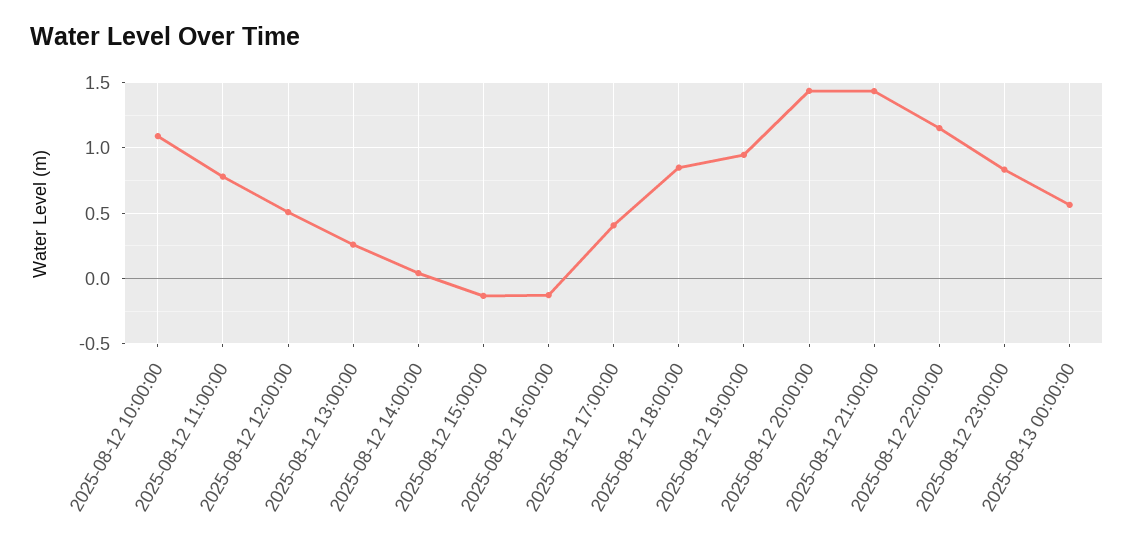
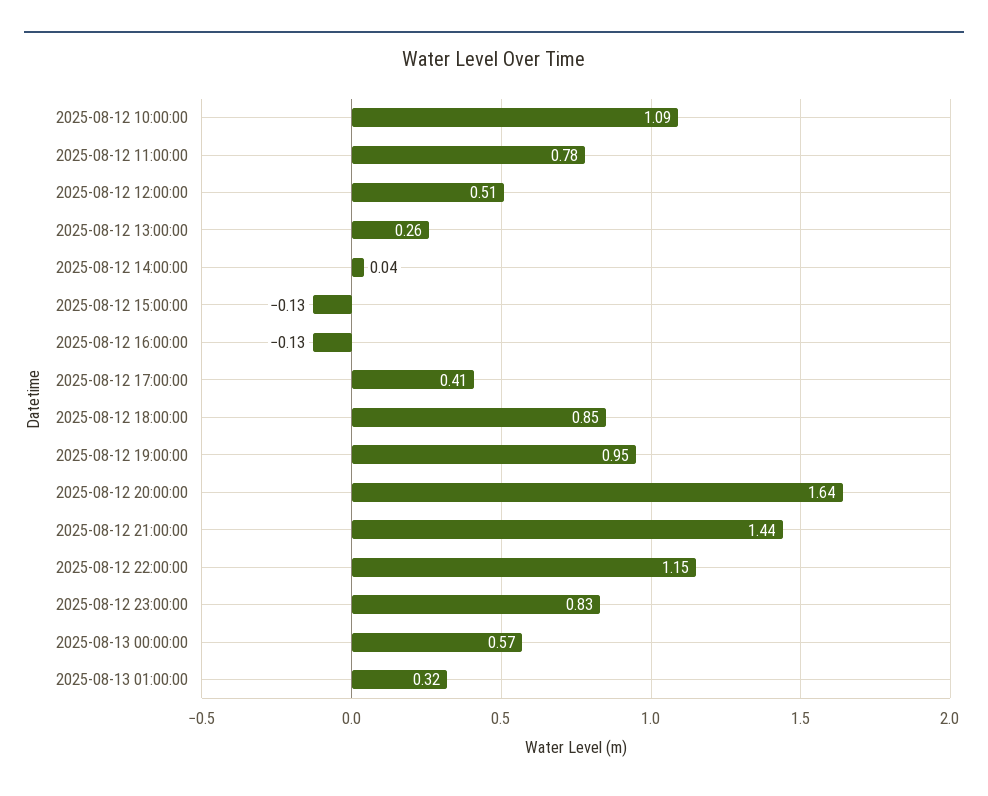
2025-08-12 20:00:00: 1.45 -> 1.64
2025-08-13 01:00:00: none -> 0.32

